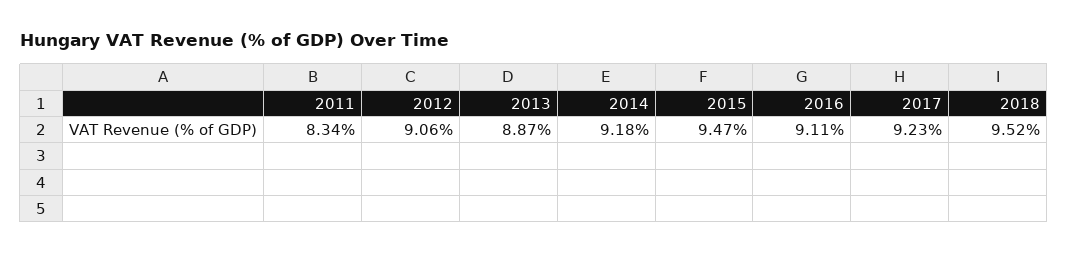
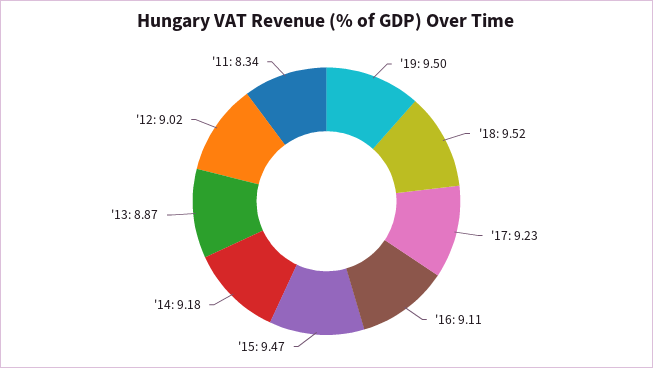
2012: 9.06 -> 9.02
'19: none -> 9.5

